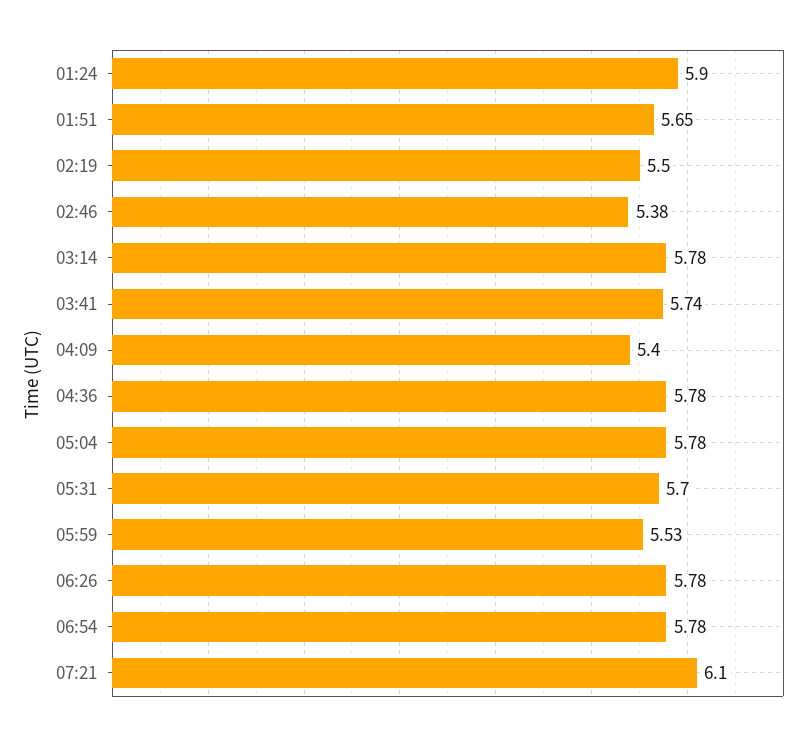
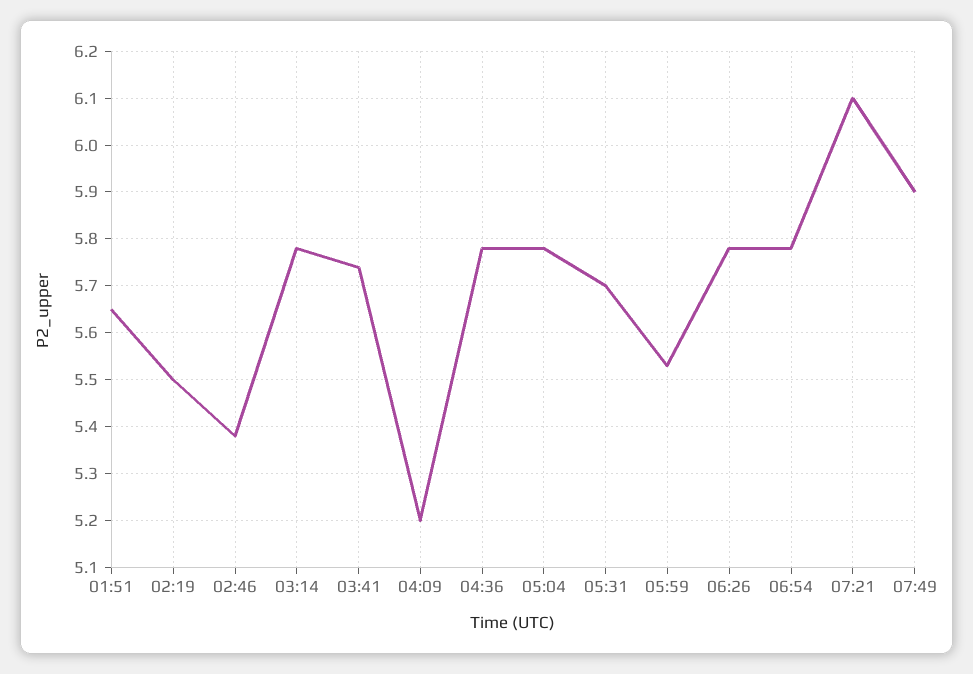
01:24: 5.9 -> none
04:09: 5.4 -> 5.2
07:49: none -> 5.9

